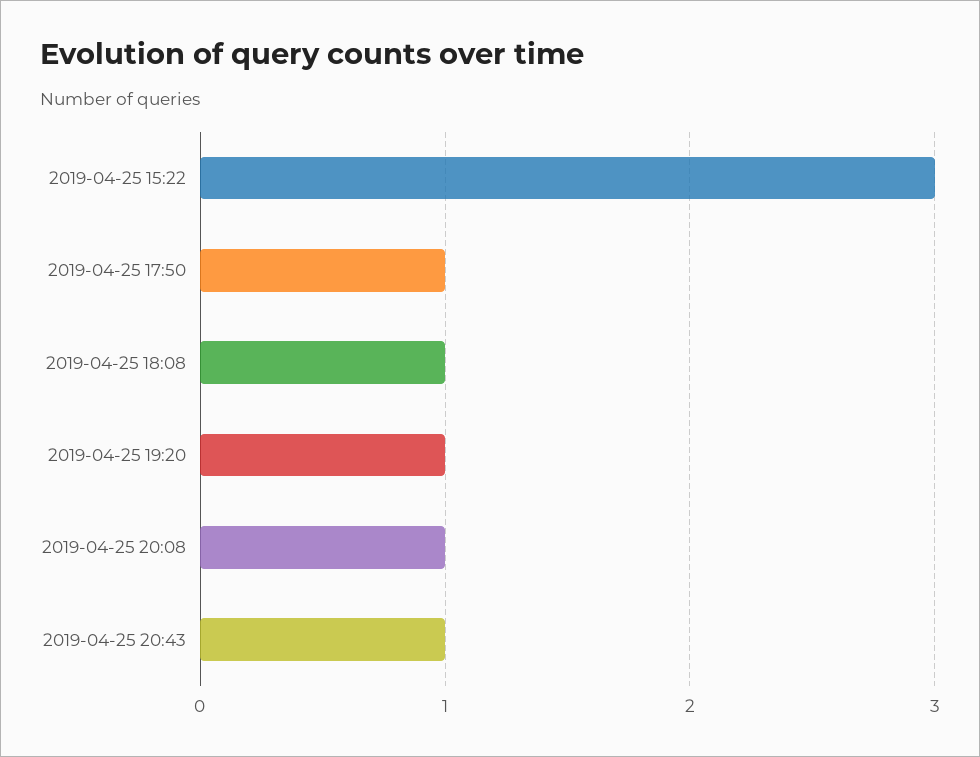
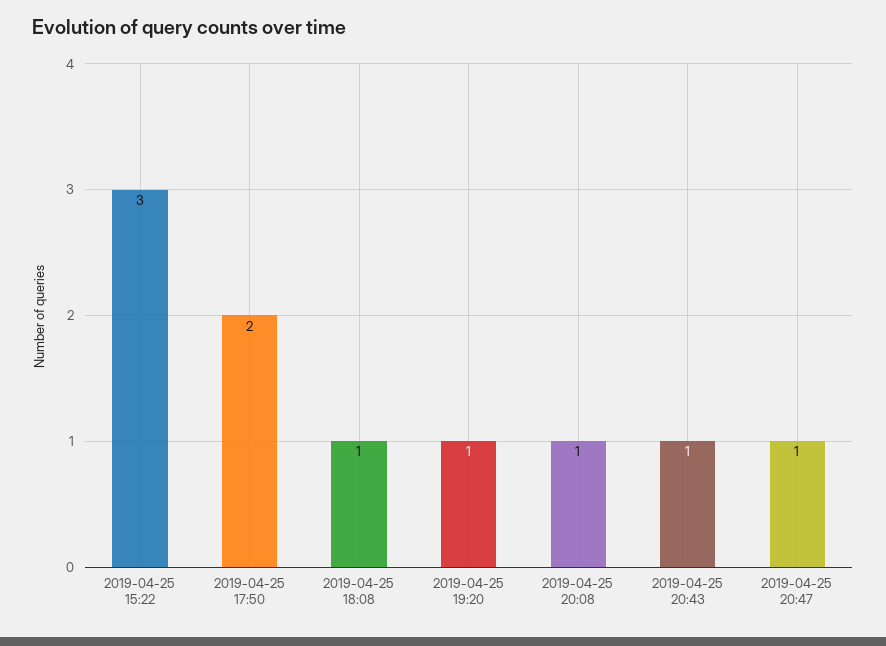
2019-04-25 17:50: 1 -> 2
2019-04-25 20:47: none -> 1

